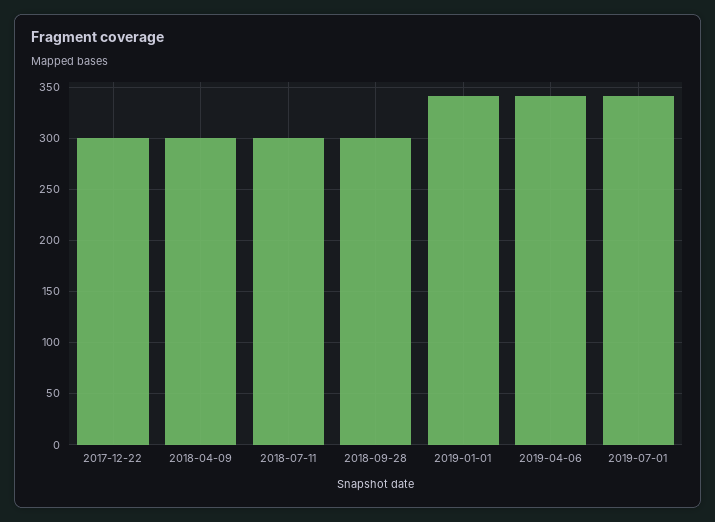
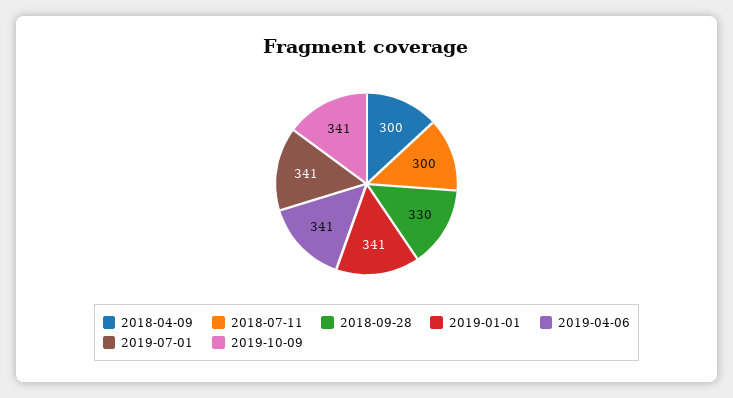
2017-12-22: 300 -> none
2018-09-28: 300 -> 330
2019-10-09: none -> 341

